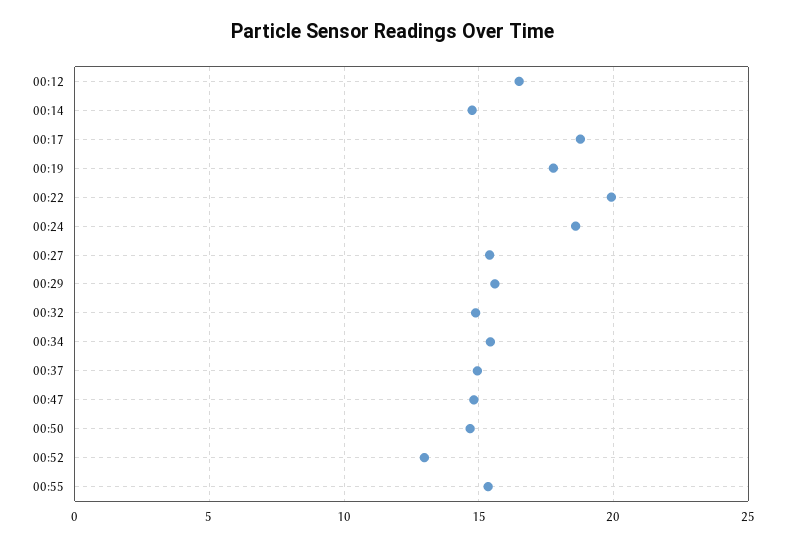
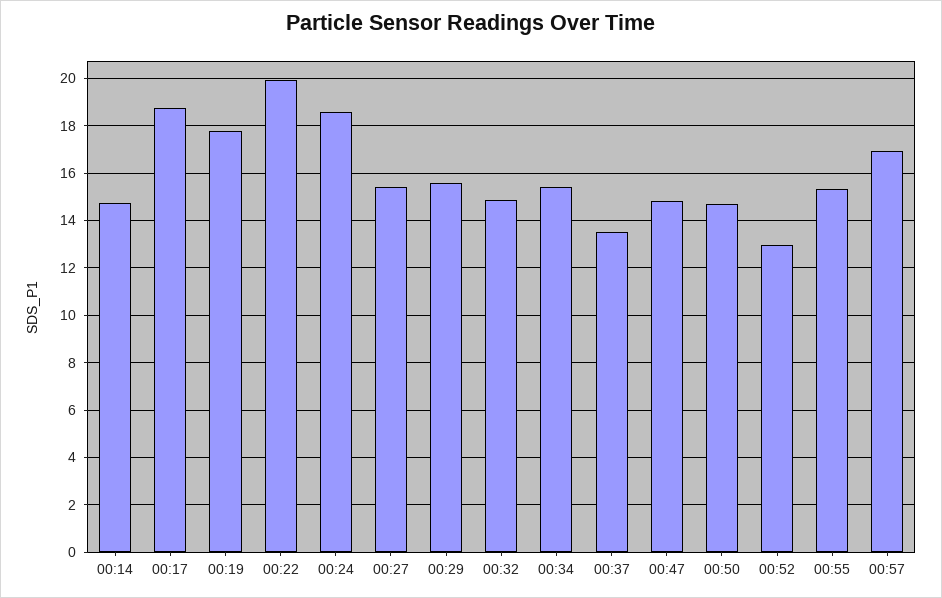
00:12: 16.5 -> none
00:37: 15 -> 13.5
00:57: none -> 17

